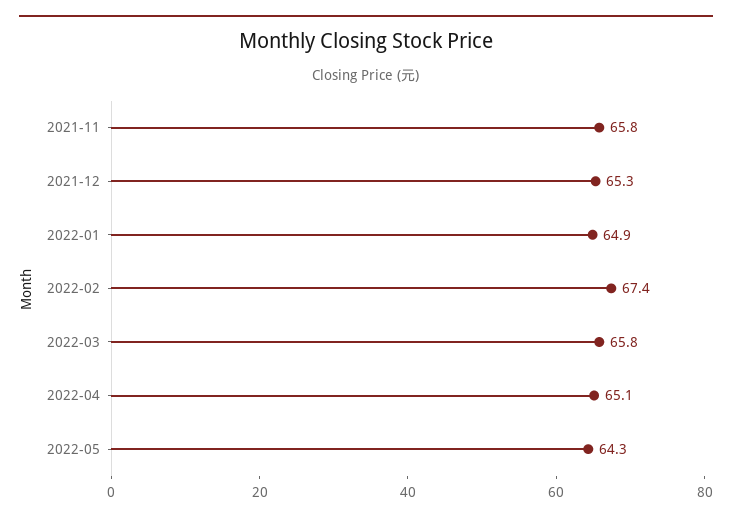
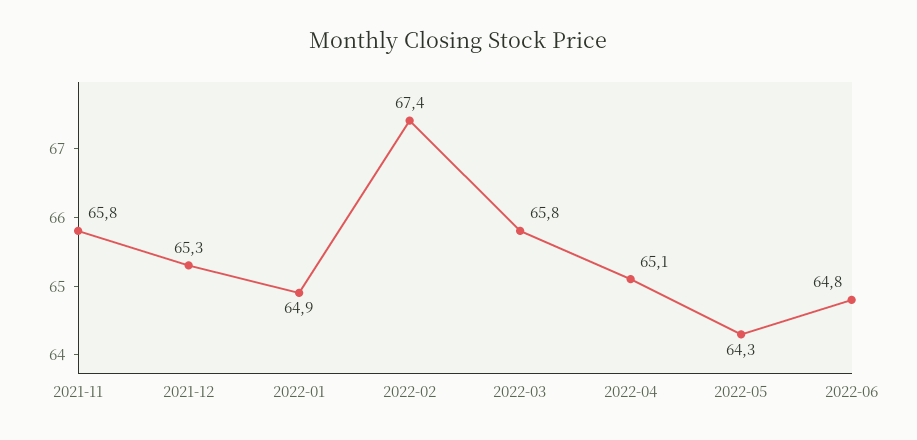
2022-06: none -> 64.8

